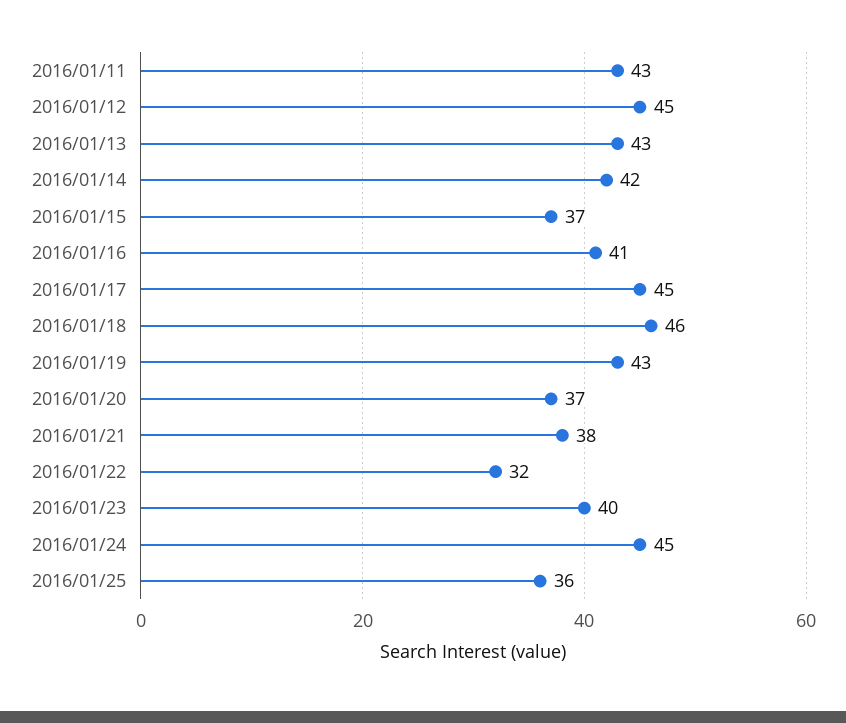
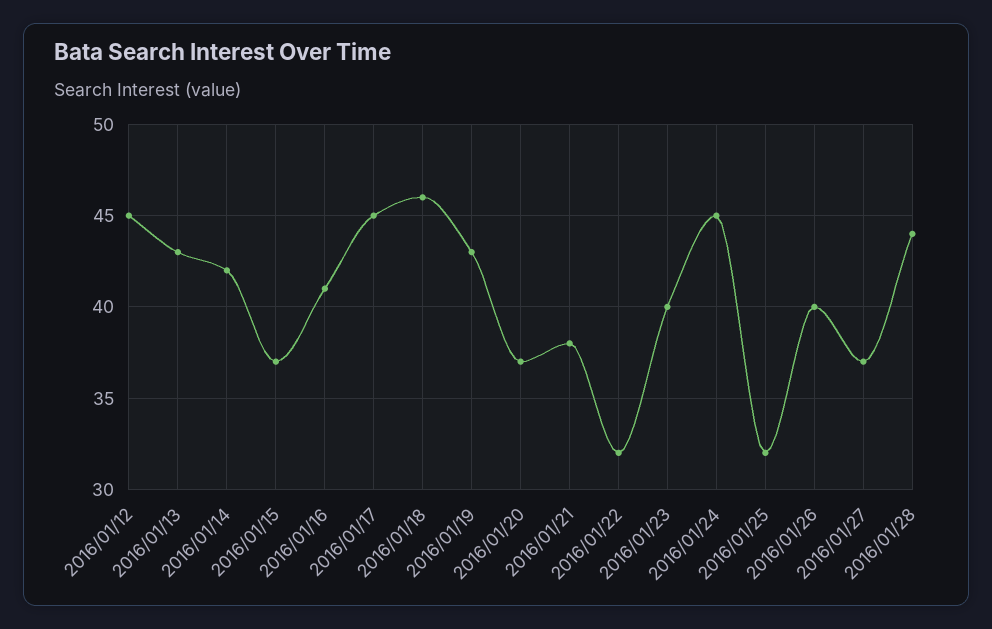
2016/01/11: 43 -> none
2016/01/25: 36 -> 32
2016/01/26: none -> 40
2016/01/27: none -> 37
2016/01/28: none -> 44

